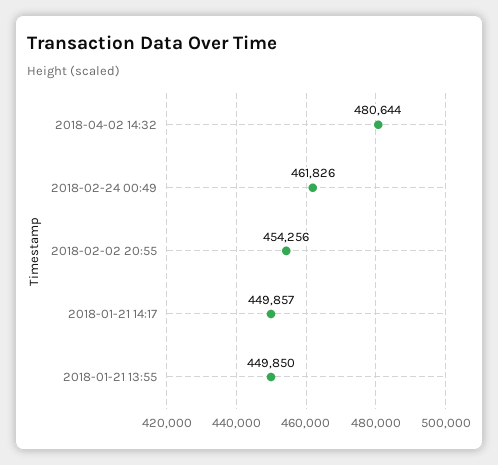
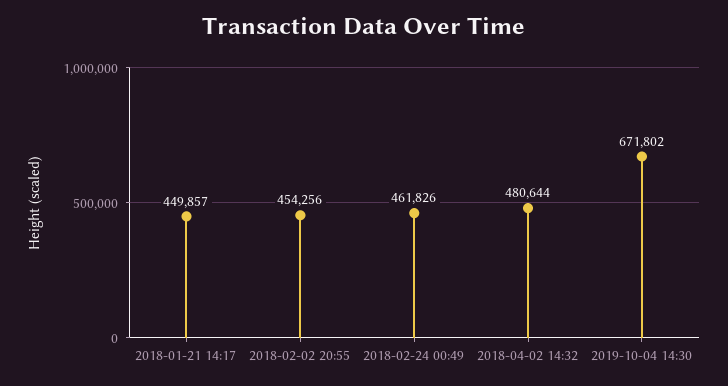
2018-01-21 13:55: 449850 -> none
2019-10-04 14:30: none -> 671802

